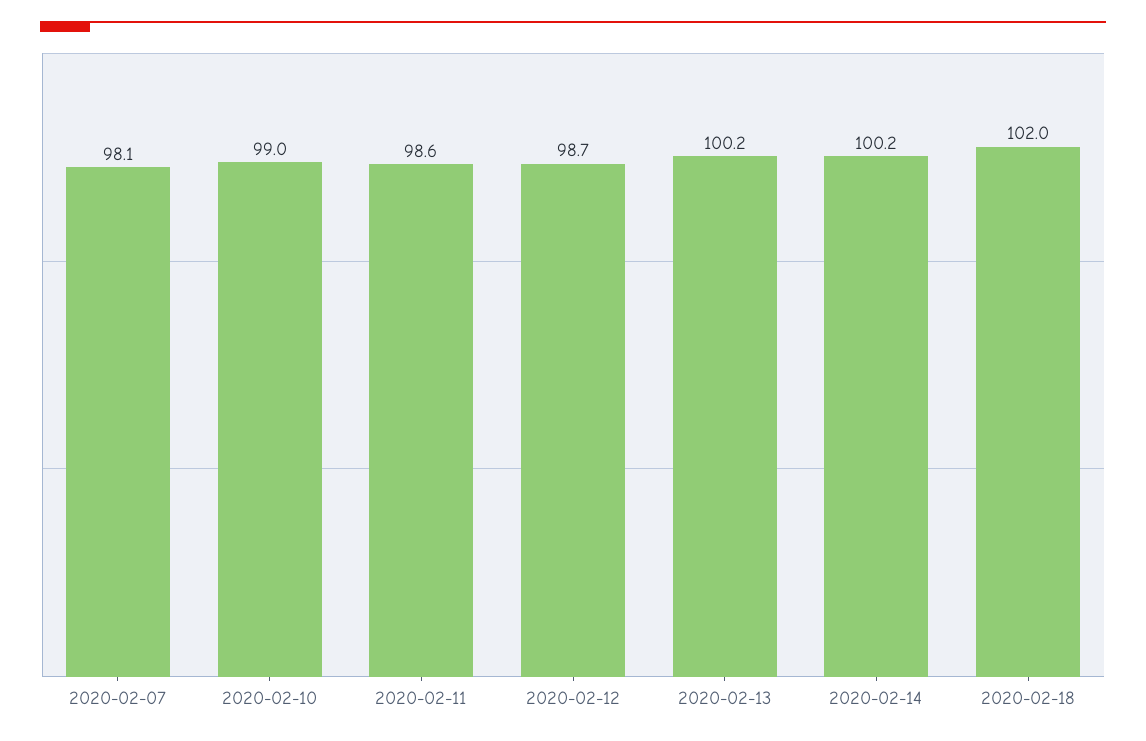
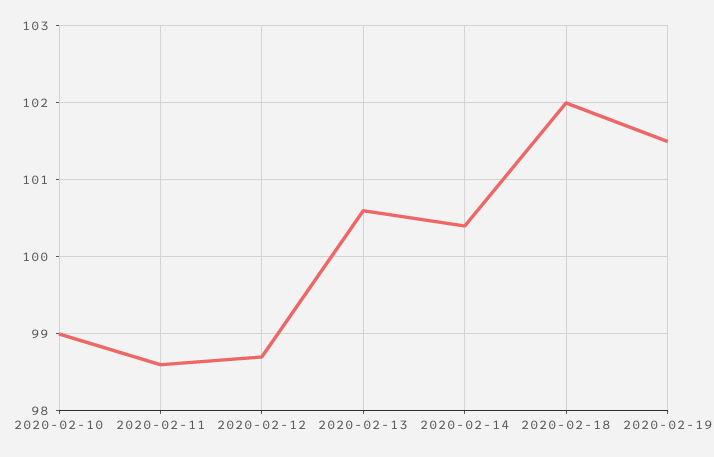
2020-02-07: 98.1 -> none
2020-02-13: 100.2 -> 100.6
2020-02-14: 100.2 -> 100.4
2020-02-19: none -> 101.5

